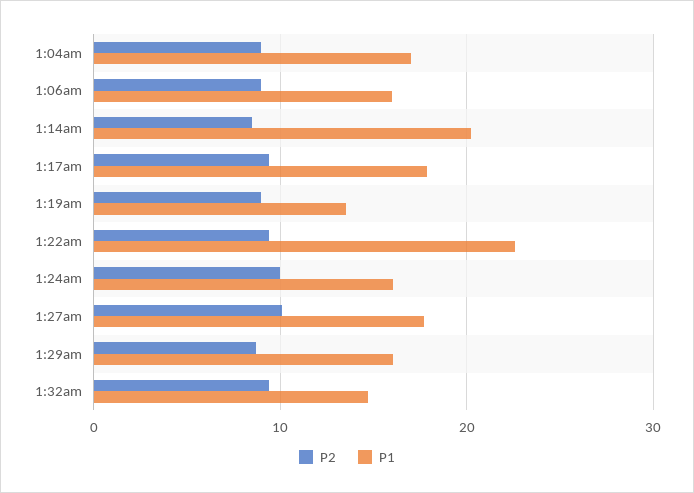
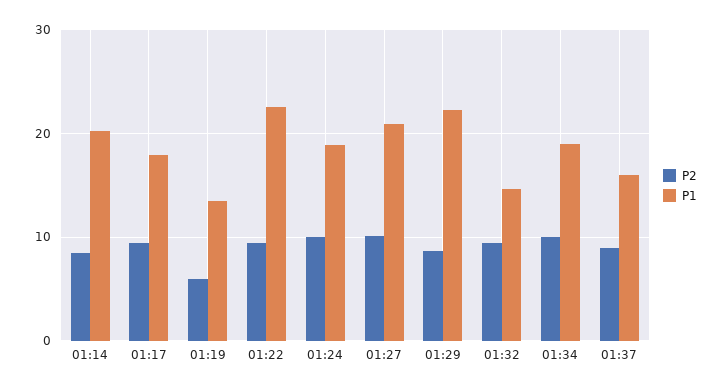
P2, 1:04am: 9 -> none
P1, 1:04am: 17 -> none
P2, 1:06am: 9 -> none
P1, 1:06am: 16 -> none
P2, 1:19am: 9 -> 6
P1, 1:24am: 16 -> 19
P1, 1:27am: 18 -> 21
P1, 1:29am: 16 -> 22
P2, 01:34: none -> 10
P1, 01:34: none -> 19
P2, 01:37: none -> 9
P1, 01:37: none -> 16

